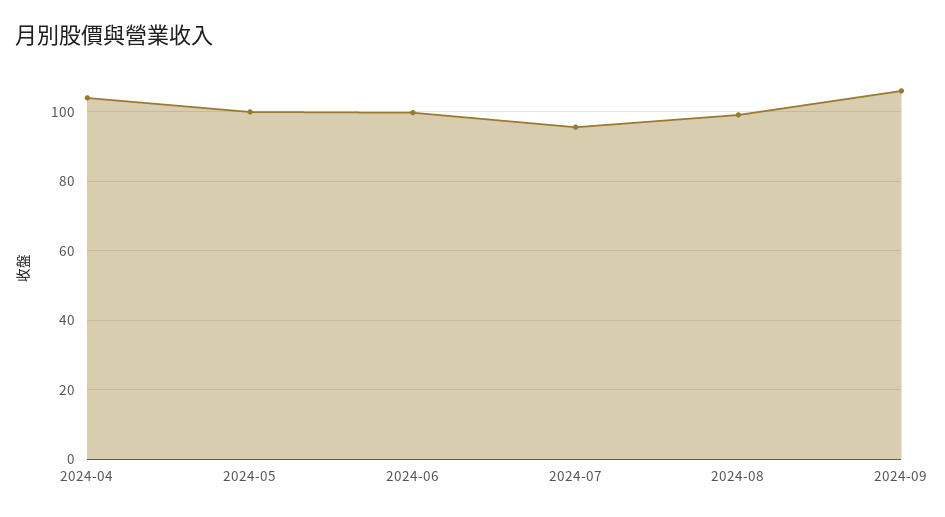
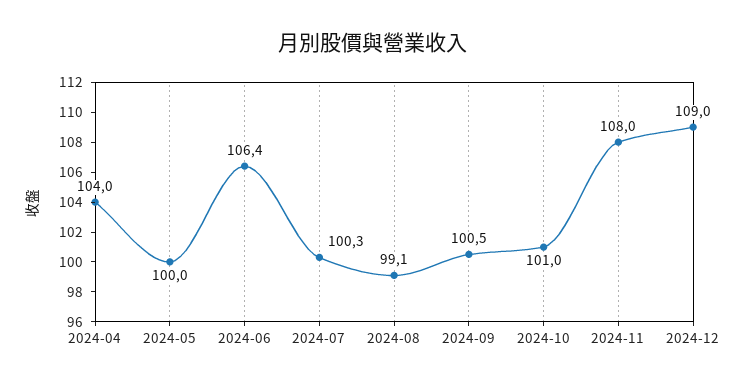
2024-06: 100 -> 106.4
2024-07: 96 -> 100.3
2024-09: 106 -> 100.5
2024-10: none -> 101
2024-11: none -> 108
2024-12: none -> 109

